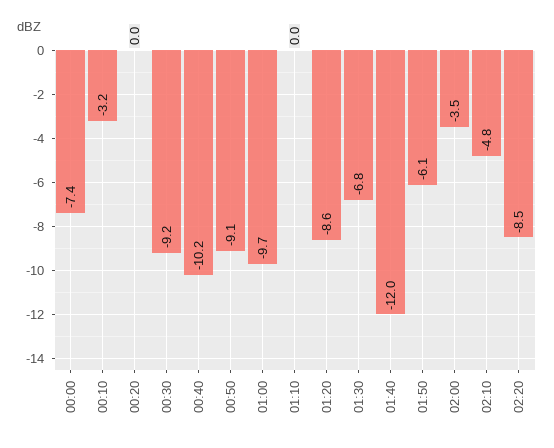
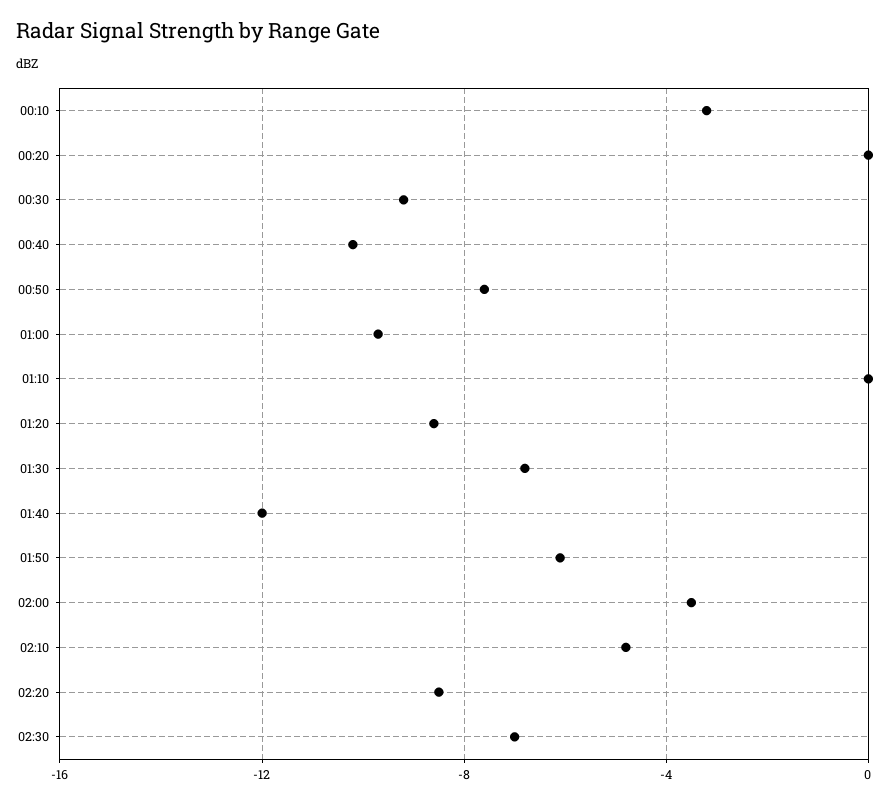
00:00: -7.4 -> none
00:50: -9.1 -> -7.5
02:30: none -> -7

